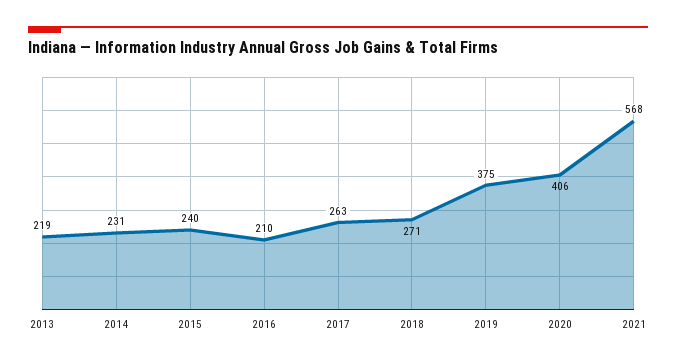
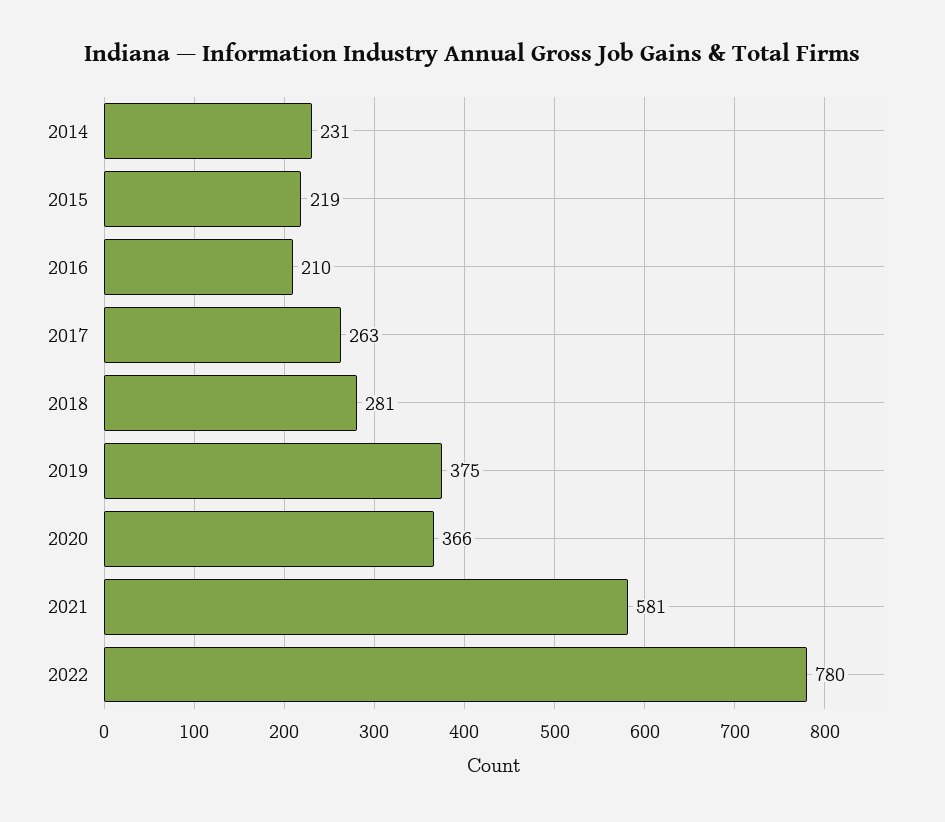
2013: 219 -> none
2015: 240 -> 219
2018: 271 -> 281
2020: 406 -> 366
2021: 568 -> 581
2022: none -> 780

